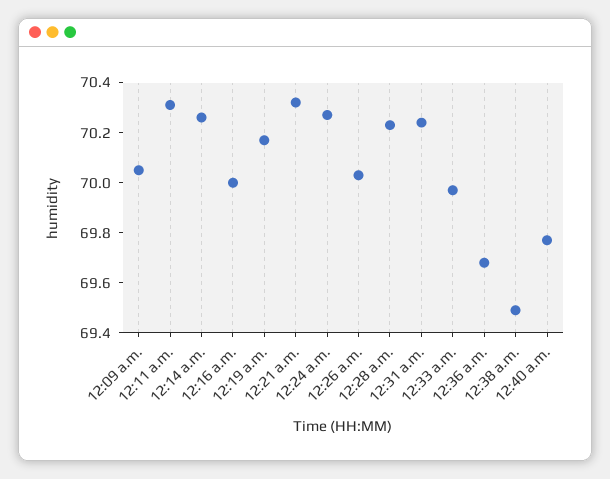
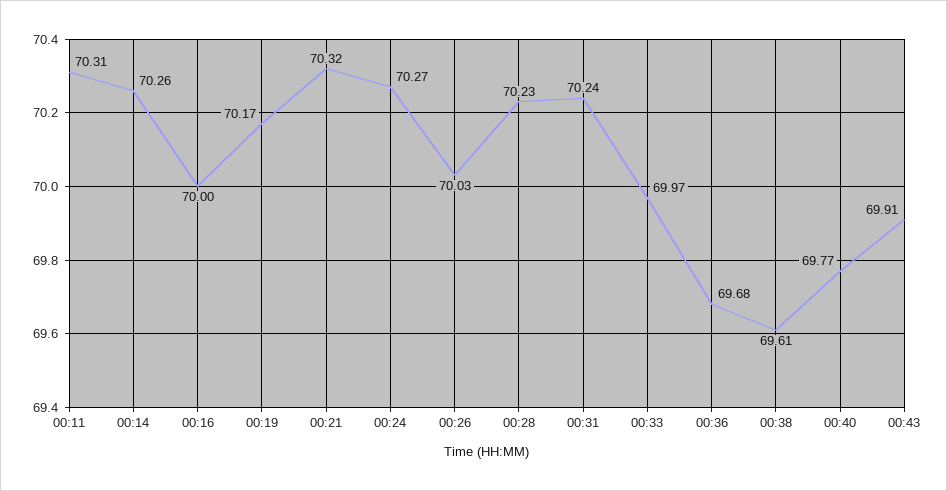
12:09 a.m.: 70.05 -> none
12:38 a.m.: 69.5 -> 69.61
00:43: none -> 69.91

